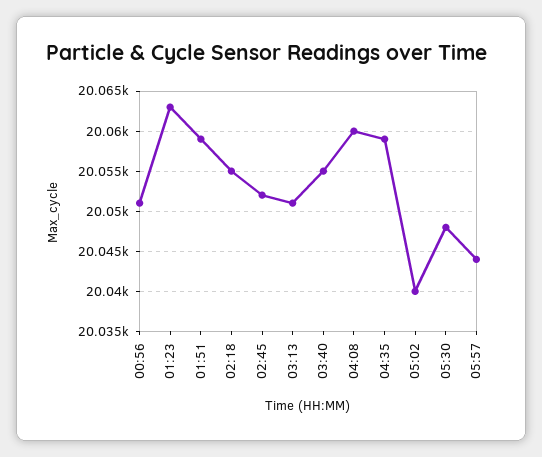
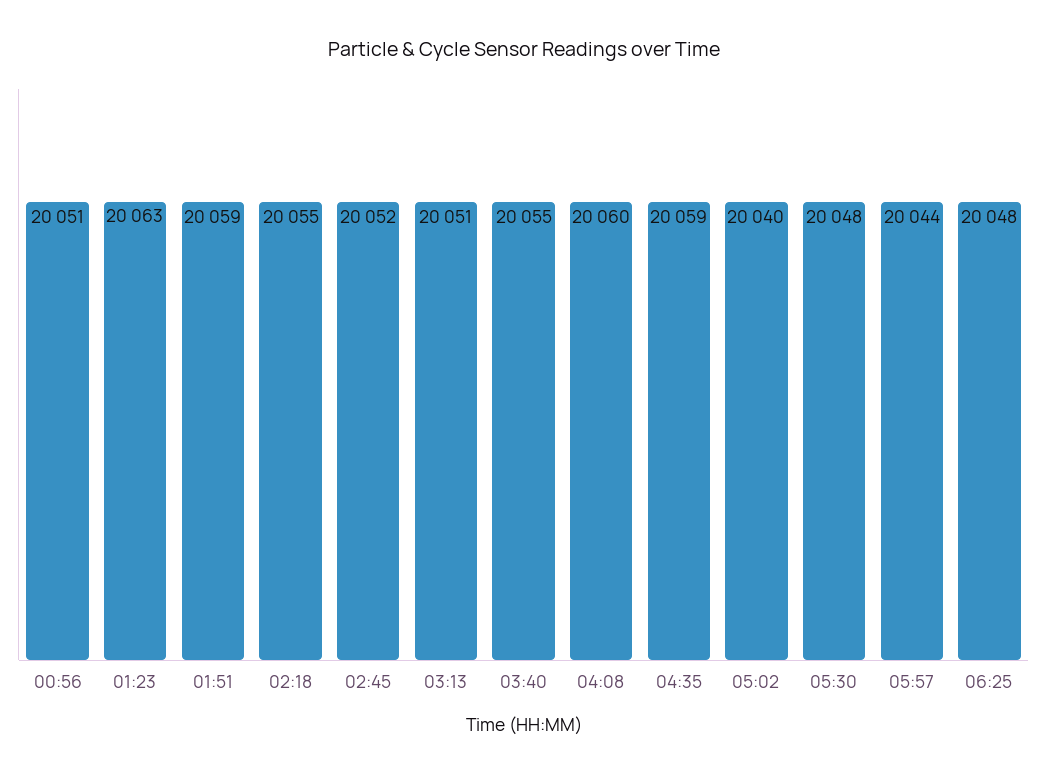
06:25: none -> 20048

